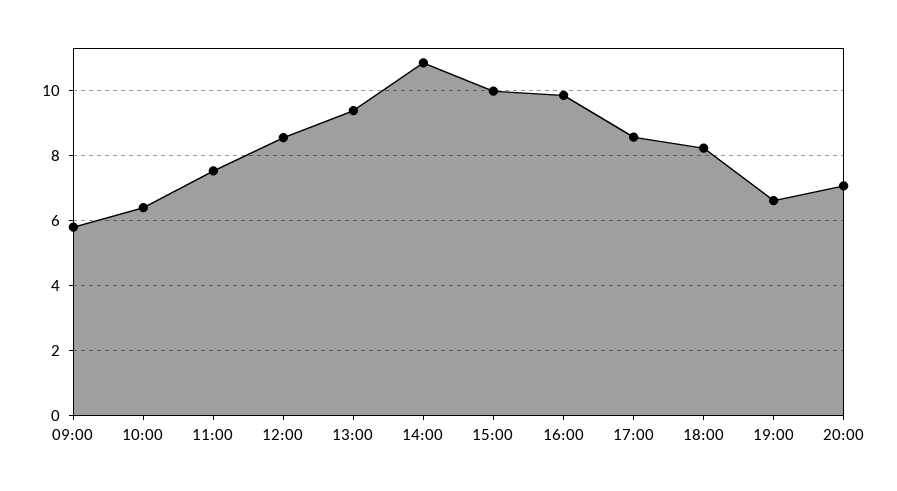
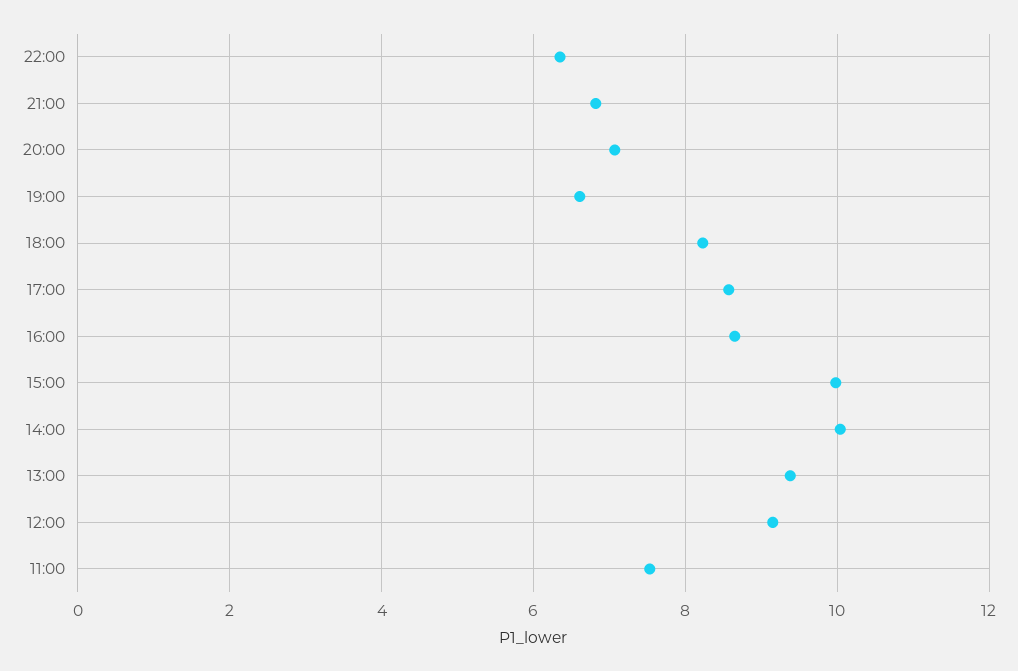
09:00: 5.8 -> none
10:00: 6.4 -> none
12:00: 8.6 -> 9.2
14:00: 10.8 -> 10
16:00: 9.8 -> 8.6
22:00: none -> 6.4
21:00: none -> 6.8

